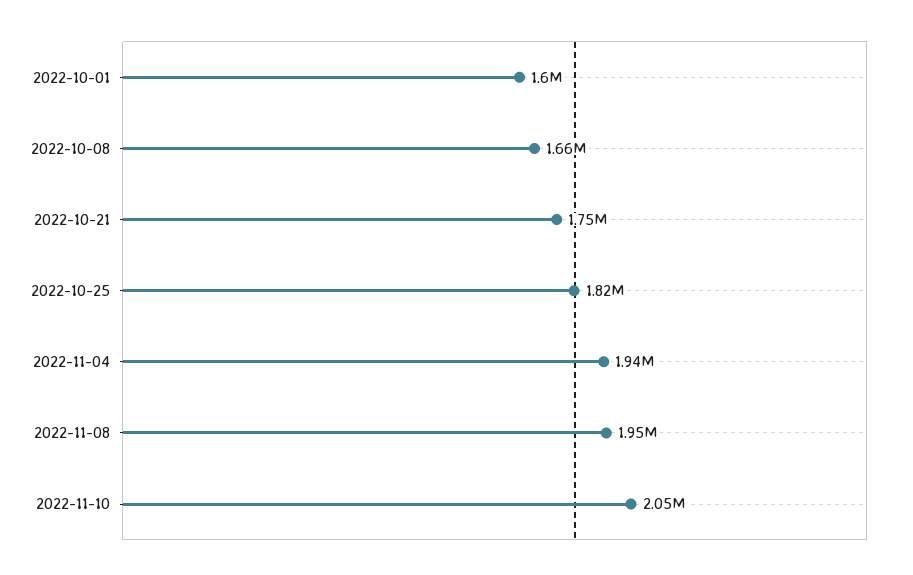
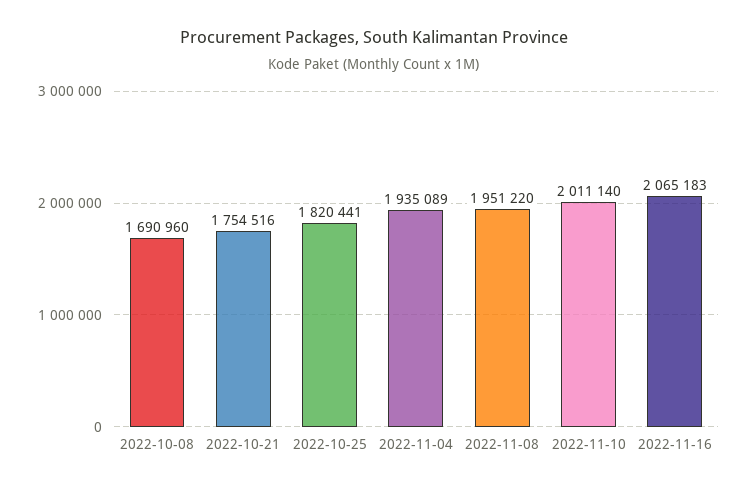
2022-10-01: 1600000 -> none
2022-10-08: 1660000 -> 1690960
2022-11-10: 2050000 -> 2011140
2022-11-16: none -> 2065183

